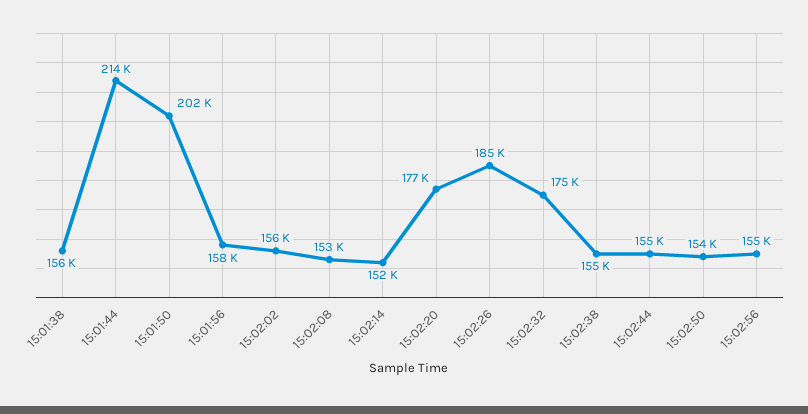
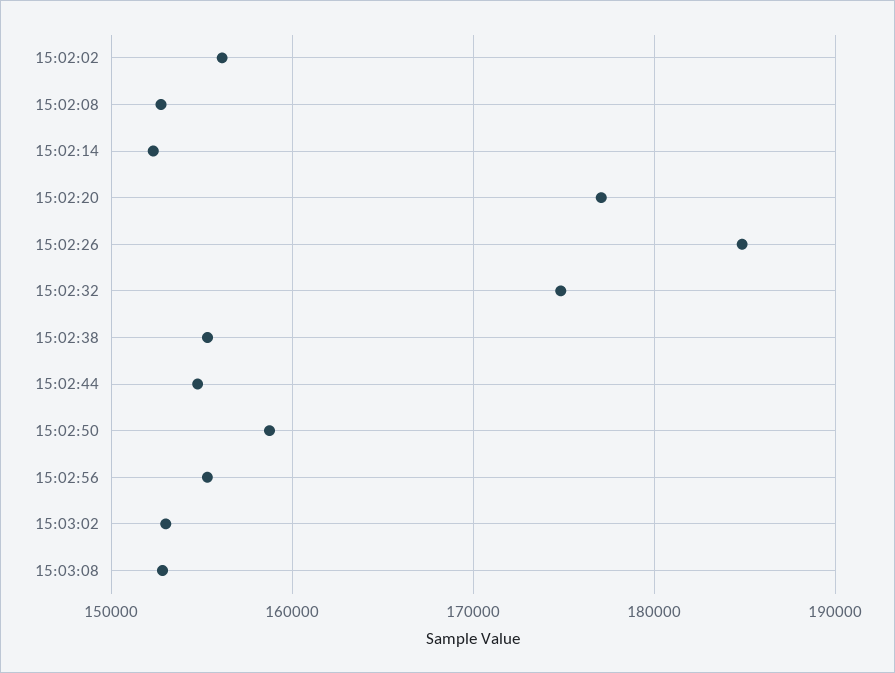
15:01:38: 156000 -> none
15:01:44: 214000 -> none
15:01:50: 202000 -> none
15:01:56: 158000 -> none
15:02:50: 154000 -> 159000
15:03:02: none -> 153000
15:03:08: none -> 153000

